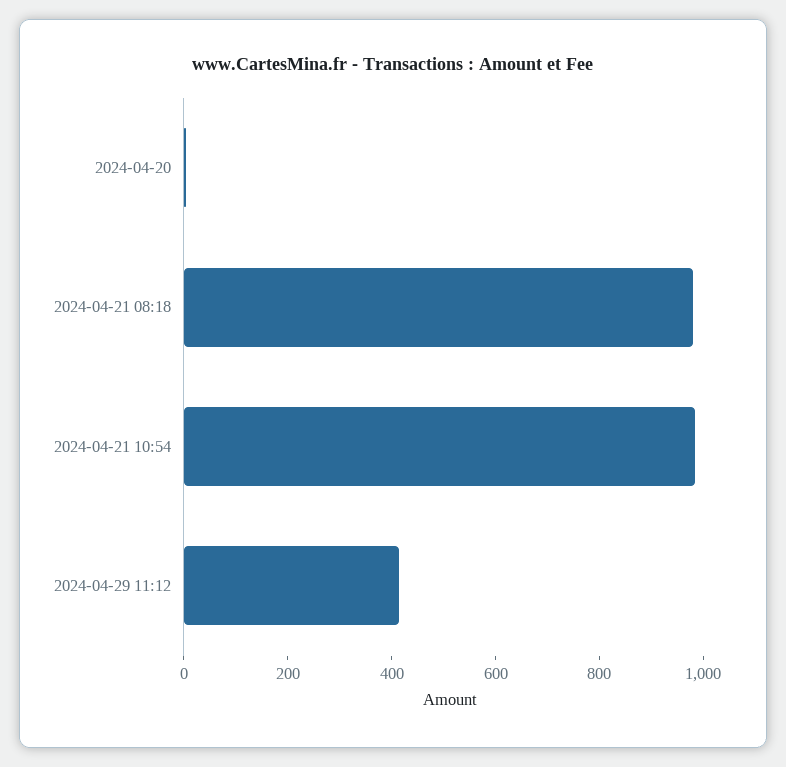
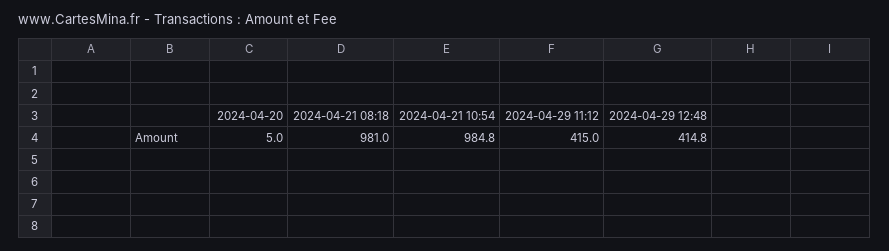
2024-04-29 12:48: none -> 414.8

